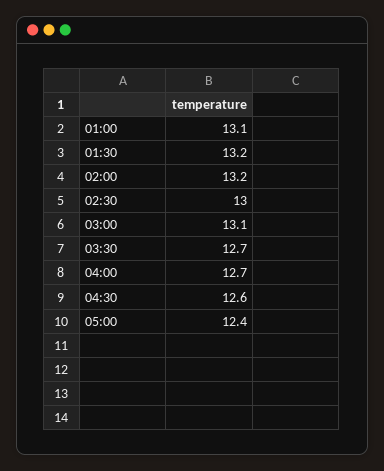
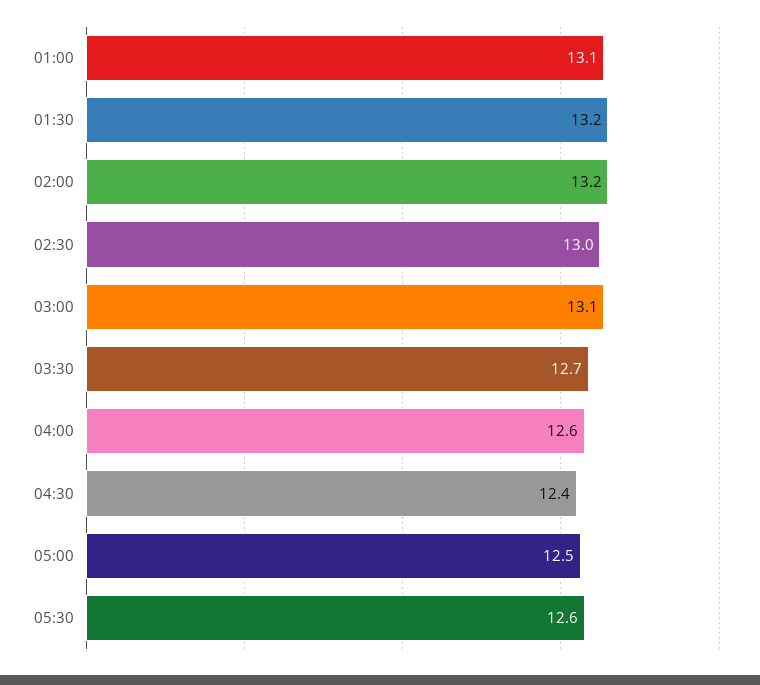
04:00: 12.7 -> 12.6
04:30: 12.6 -> 12.4
05:00: 12.4 -> 12.5
05:30: none -> 12.6

